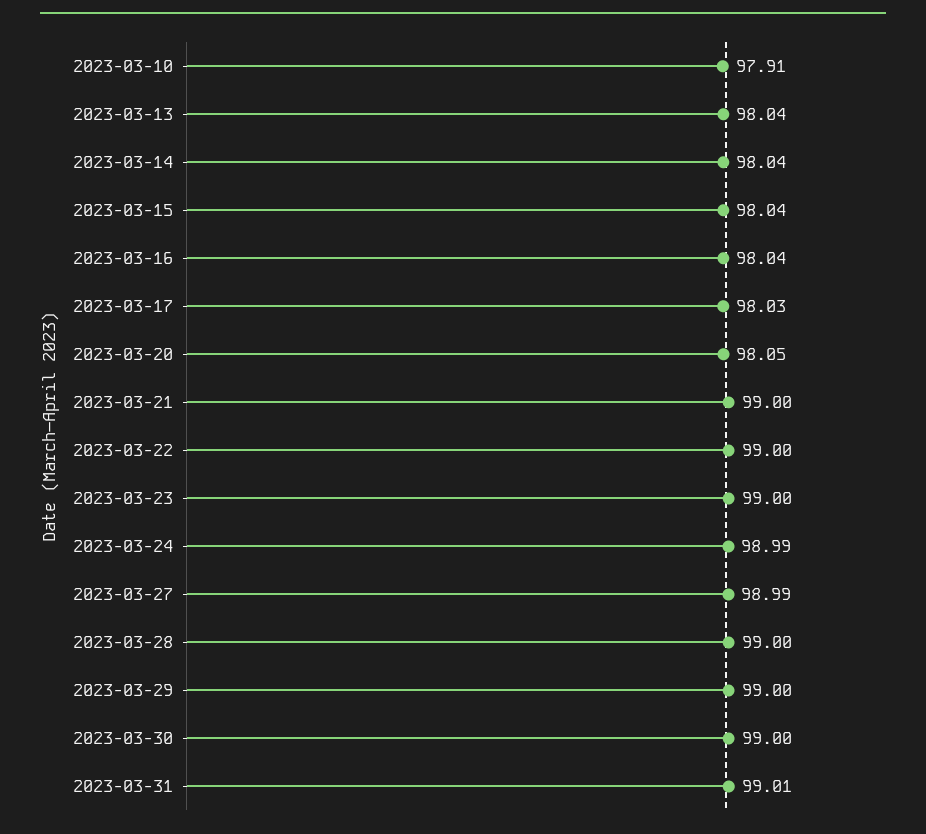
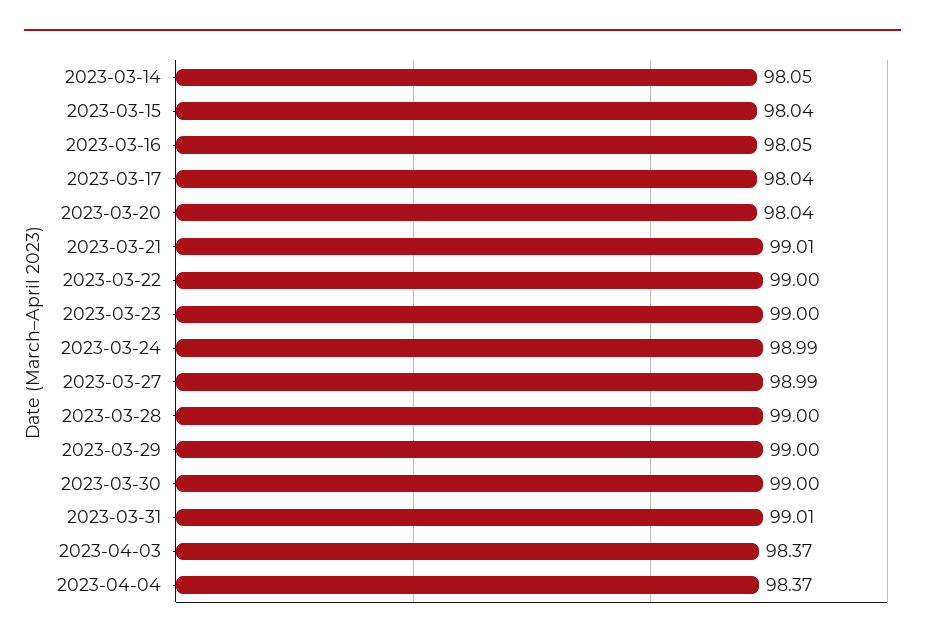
2023-03-10: 97.91 -> none
2023-03-13: 98.04 -> none
2023-03-14: 98.04 -> 98.05
2023-03-16: 98.04 -> 98.05
2023-03-17: 98.03 -> 98.04
2023-03-20: 98.05 -> 98.04
2023-03-21: 99 -> 99.01
2023-04-03: none -> 98.37
2023-04-04: none -> 98.37

